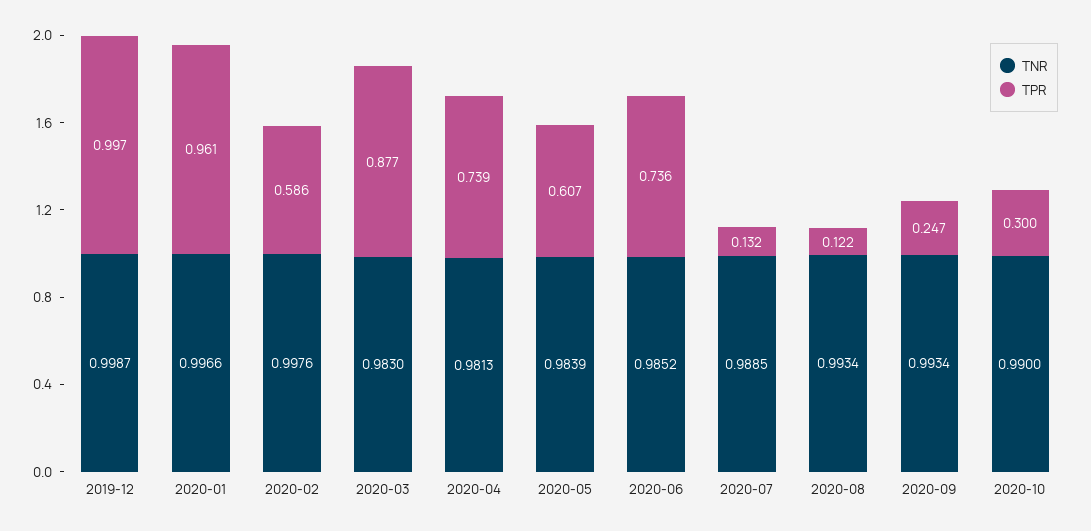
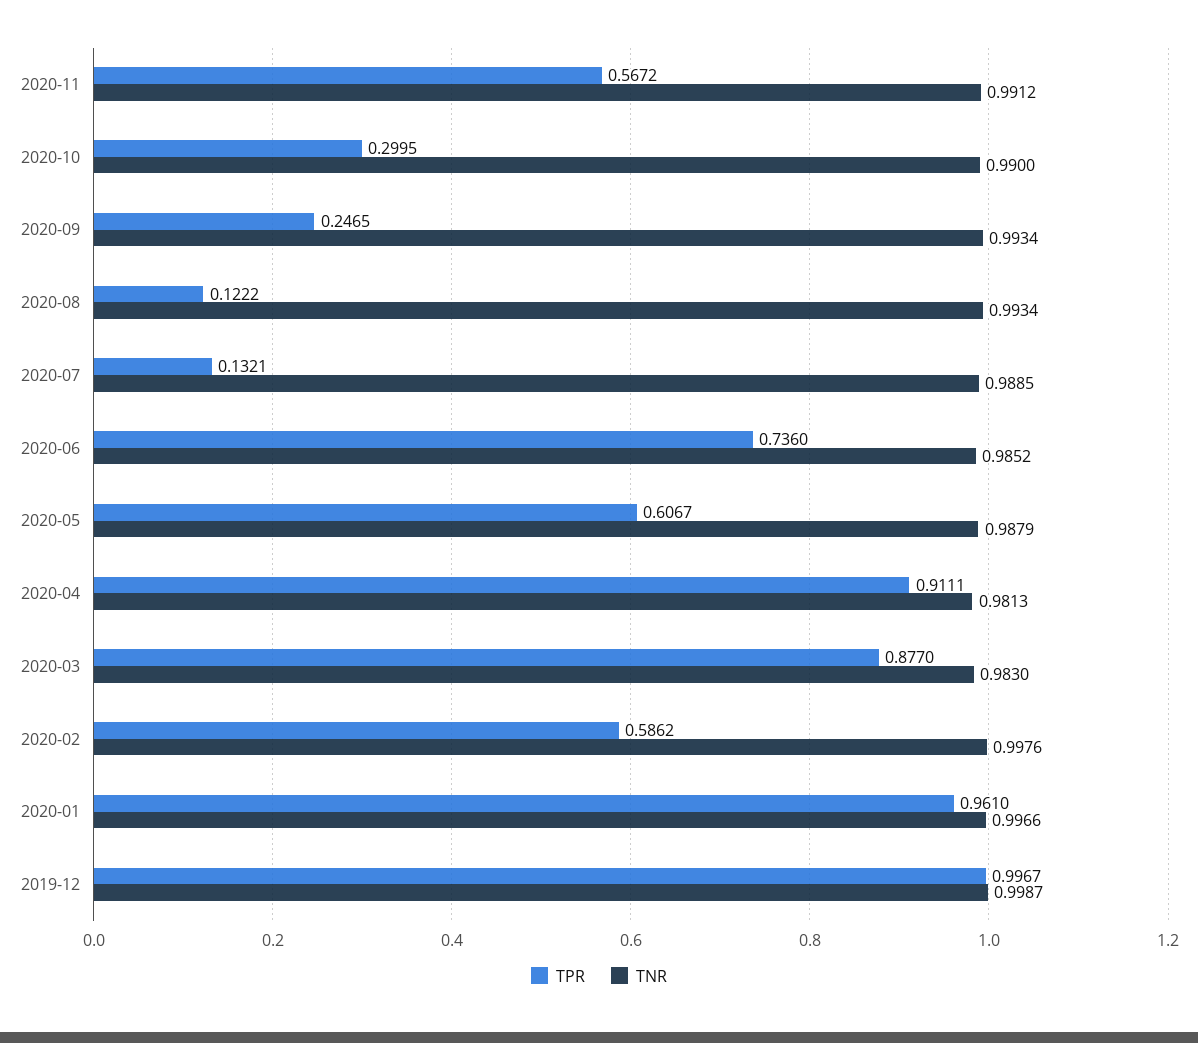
TPR, 2020-04: 0.739 -> 0.9111
TNR, 2020-05: 0.9839 -> 0.9879
TPR, 2020-11: none -> 0.5672
TNR, 2020-11: none -> 0.9912

